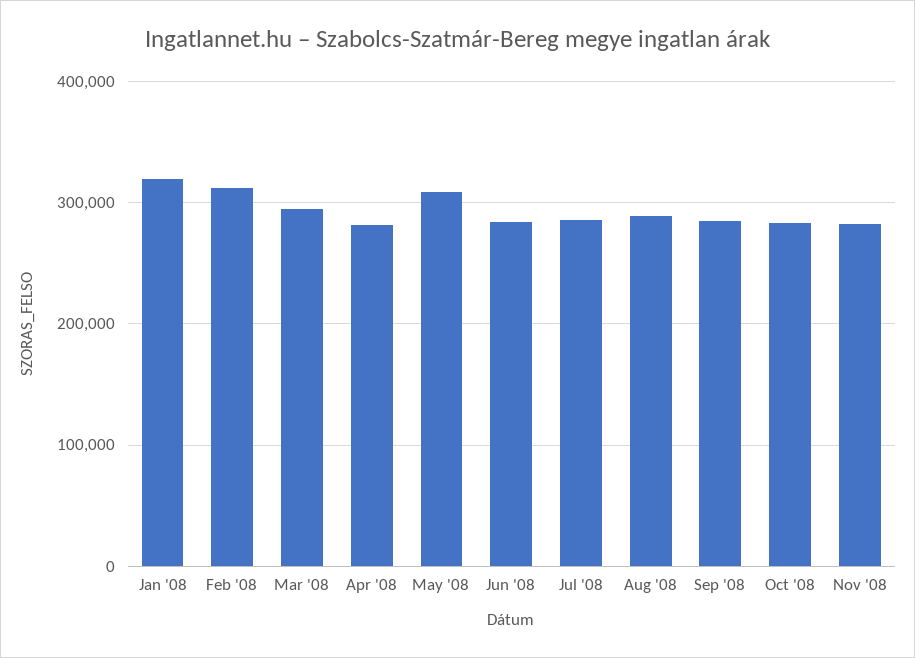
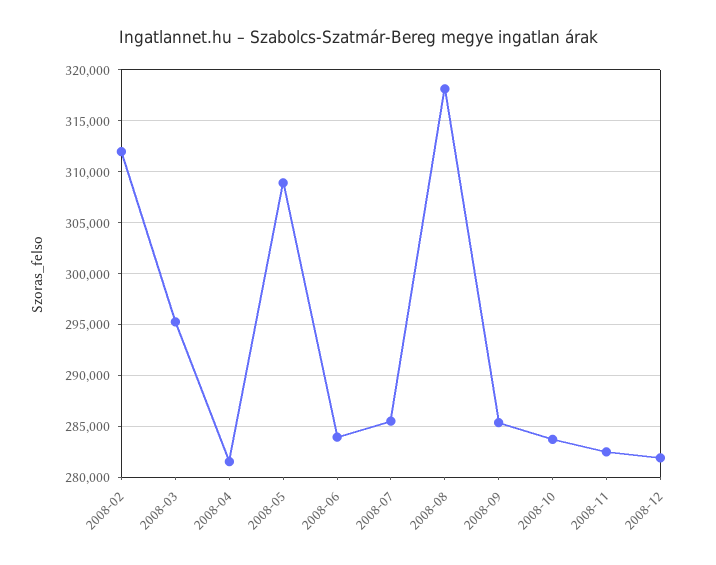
Jan '08: 320000 -> none
Aug '08: 290000 -> 318000
2008-12: none -> 282000

